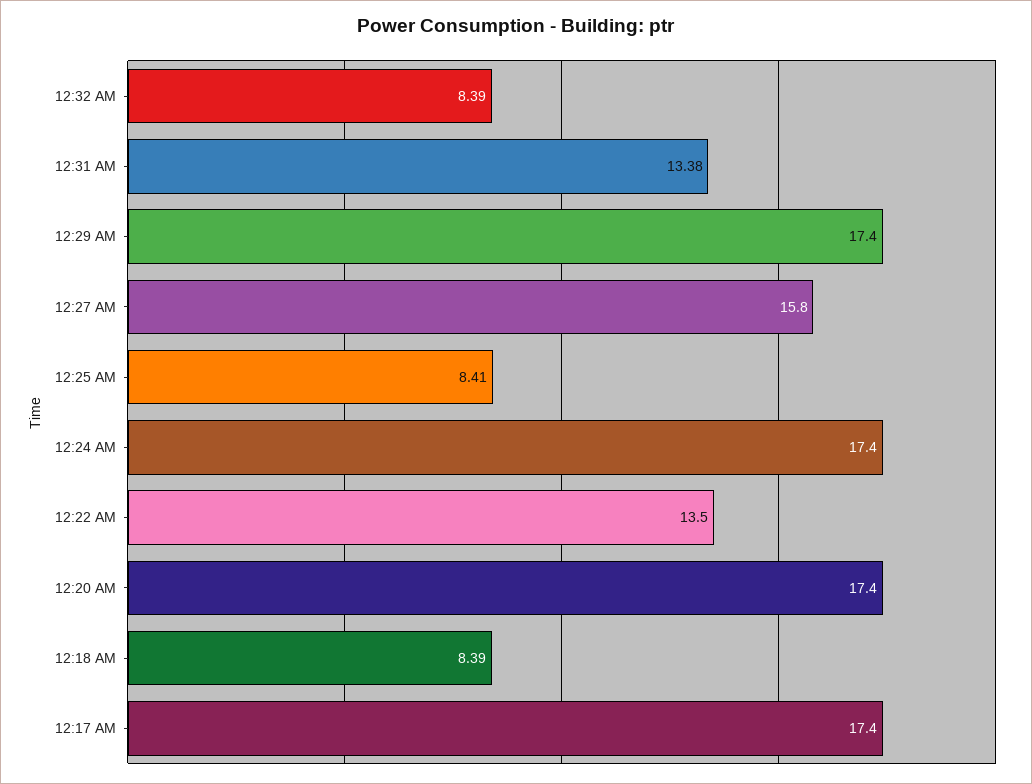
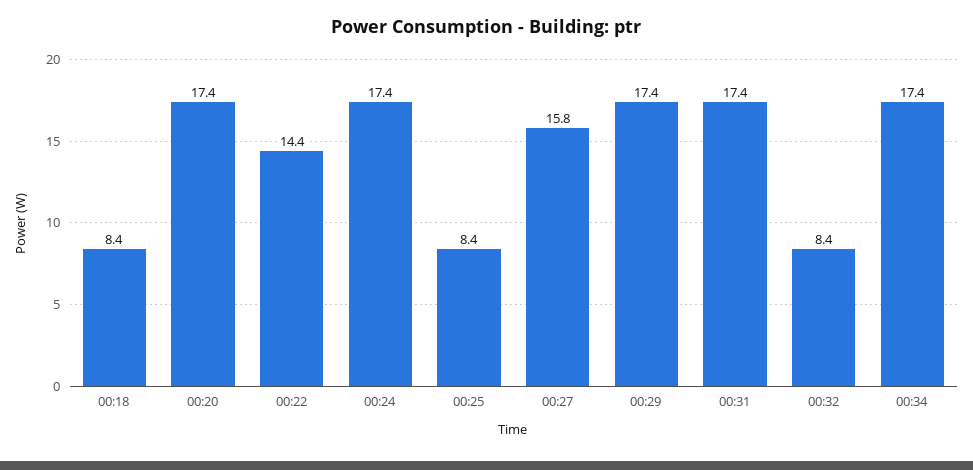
12:31 AM: 13.38 -> 17.4
12:22 AM: 13.5 -> 14.4
12:17 AM: 17.4 -> none
00:34: none -> 17.4

